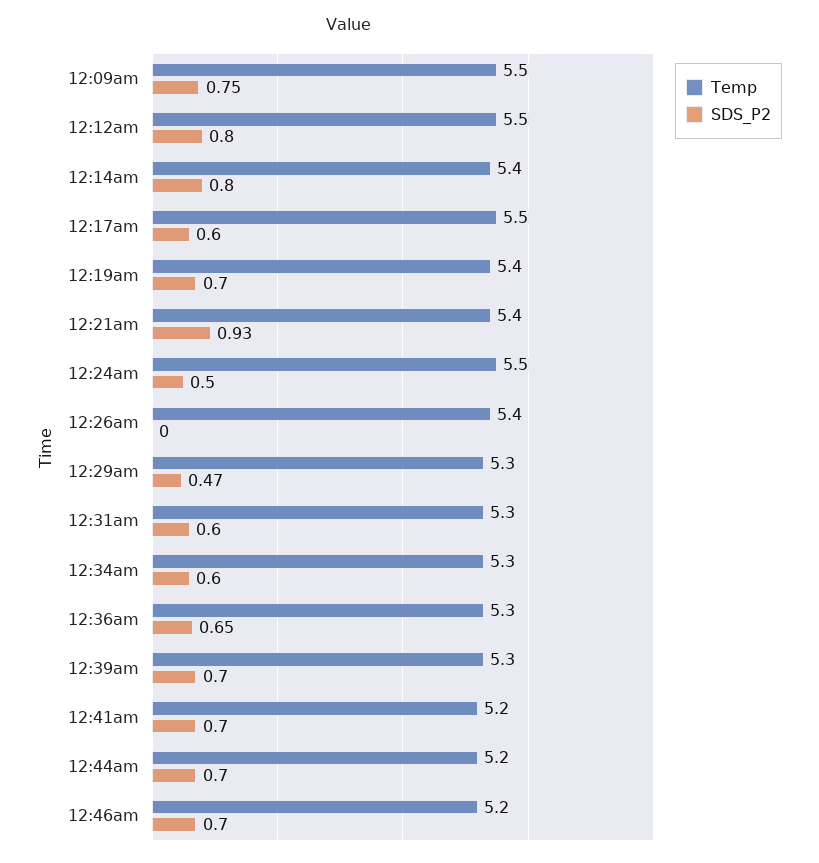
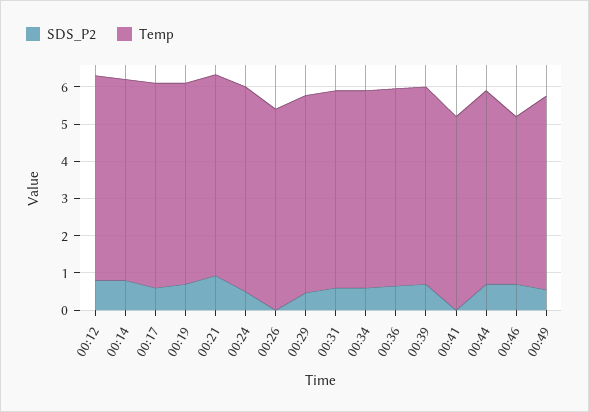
Temp, 12:09am: 5.5 -> none
SDS_P2, 12:09am: 0.75 -> none
SDS_P2, 12:41am: 0.7 -> 0
Temp, 12:46am: 5.2 -> 4.5
SDS_P2, 00:49: none -> 0.5
Temp, 00:49: none -> 5.25

